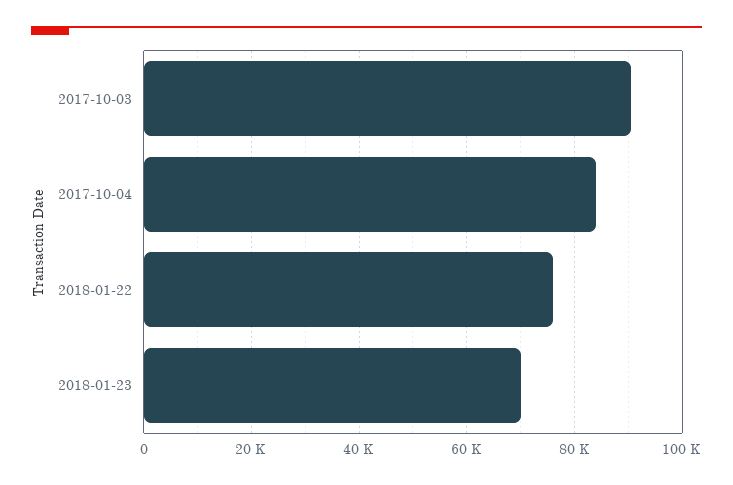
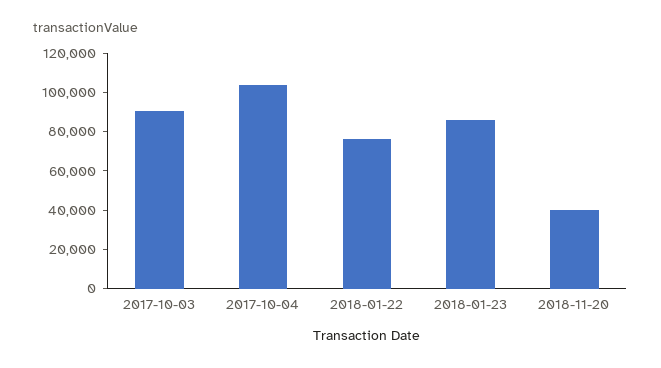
2017-10-04: 84000 -> 105000
2018-01-23: 70000 -> 85000
2018-11-20: none -> 40000

